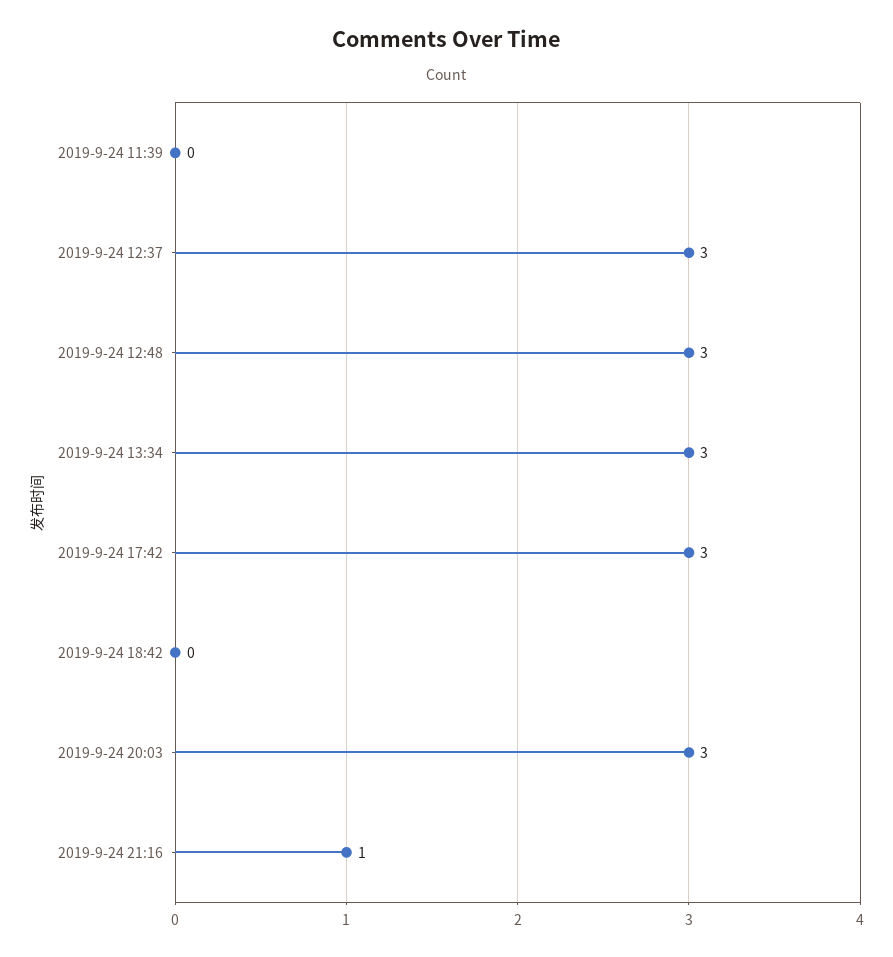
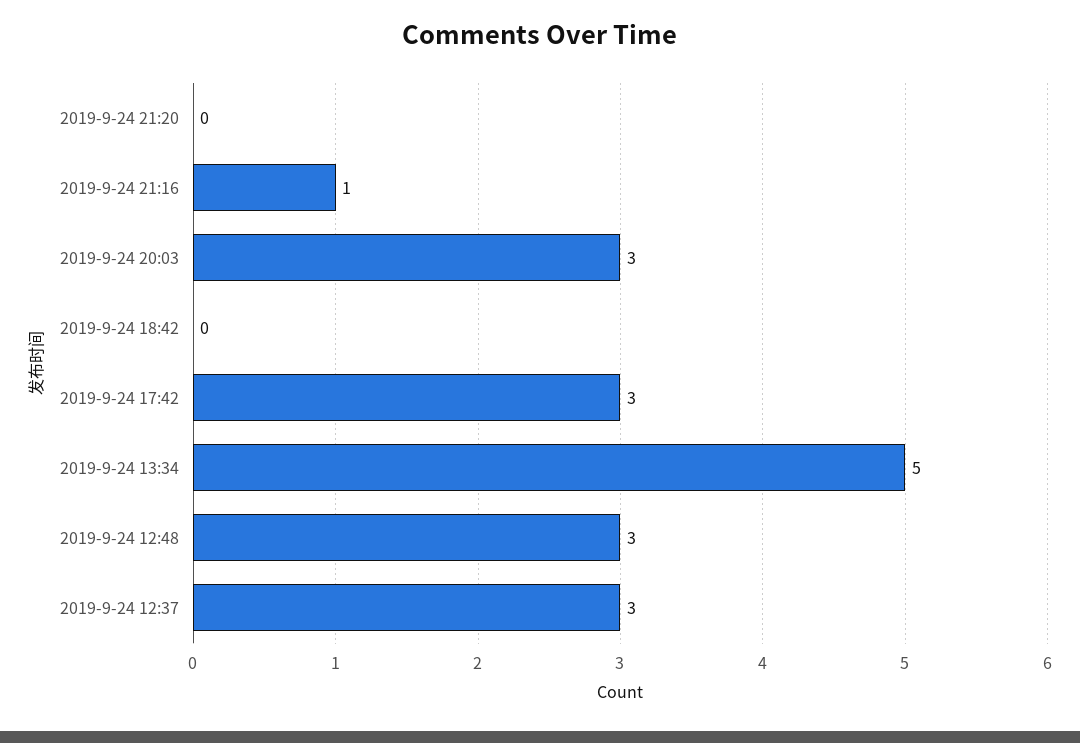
2019-9-24 11:39: 0 -> none
2019-9-24 13:34: 3 -> 5
2019-9-24 21:20: none -> 0

